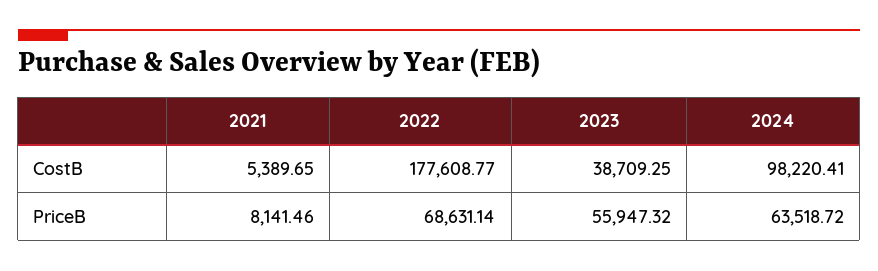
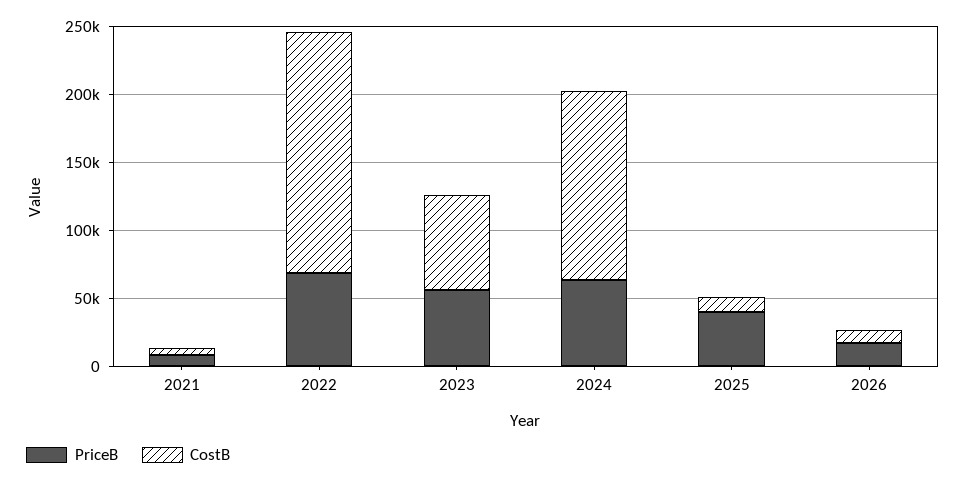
CostB, 2023: 38709.25 -> 70000
CostB, 2024: 98220.41 -> 140000
PriceB, 2025: none -> 40000
CostB, 2025: none -> 10000
PriceB, 2026: none -> 20000
CostB, 2026: none -> 10000

